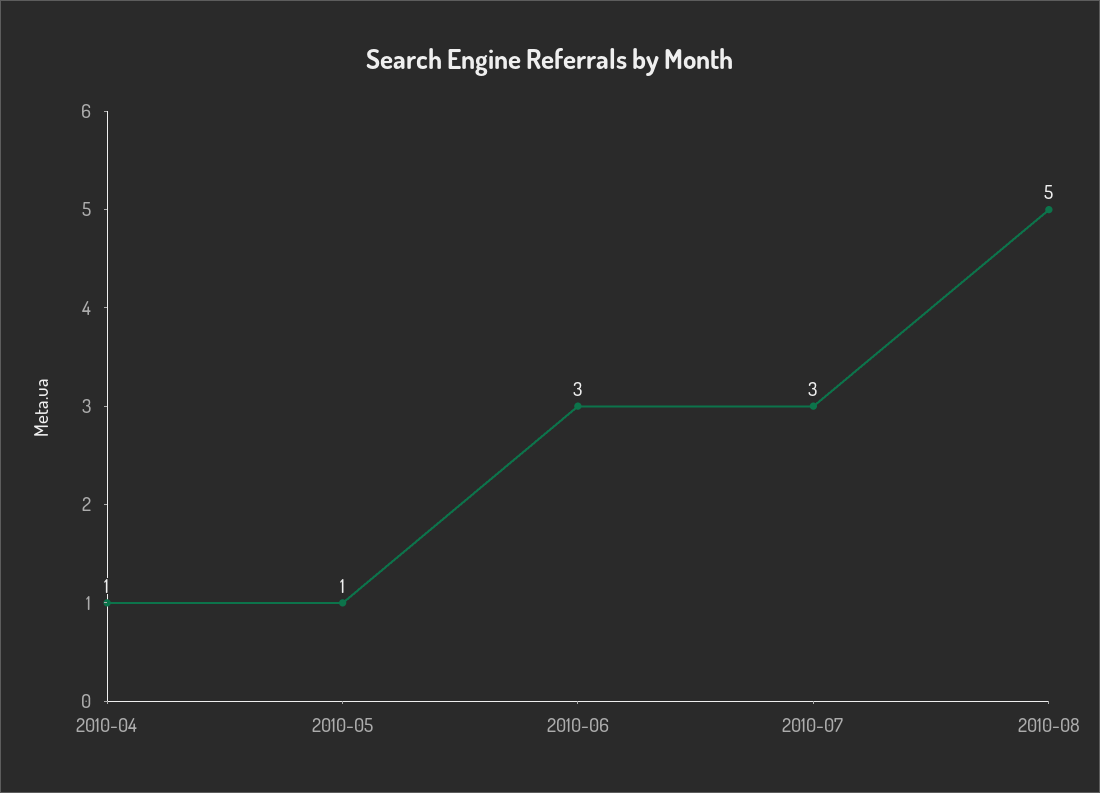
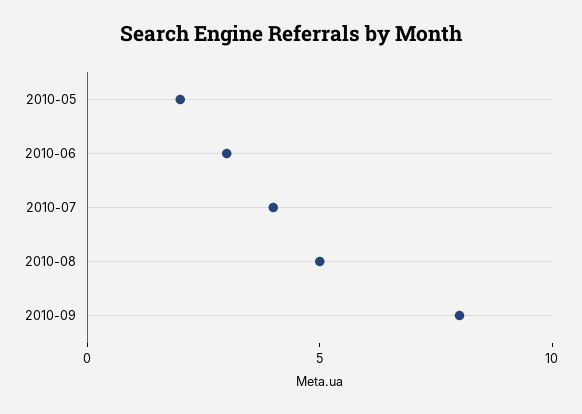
2010-04: 1 -> none
2010-05: 1 -> 2
2010-07: 3 -> 4
2010-09: none -> 8

